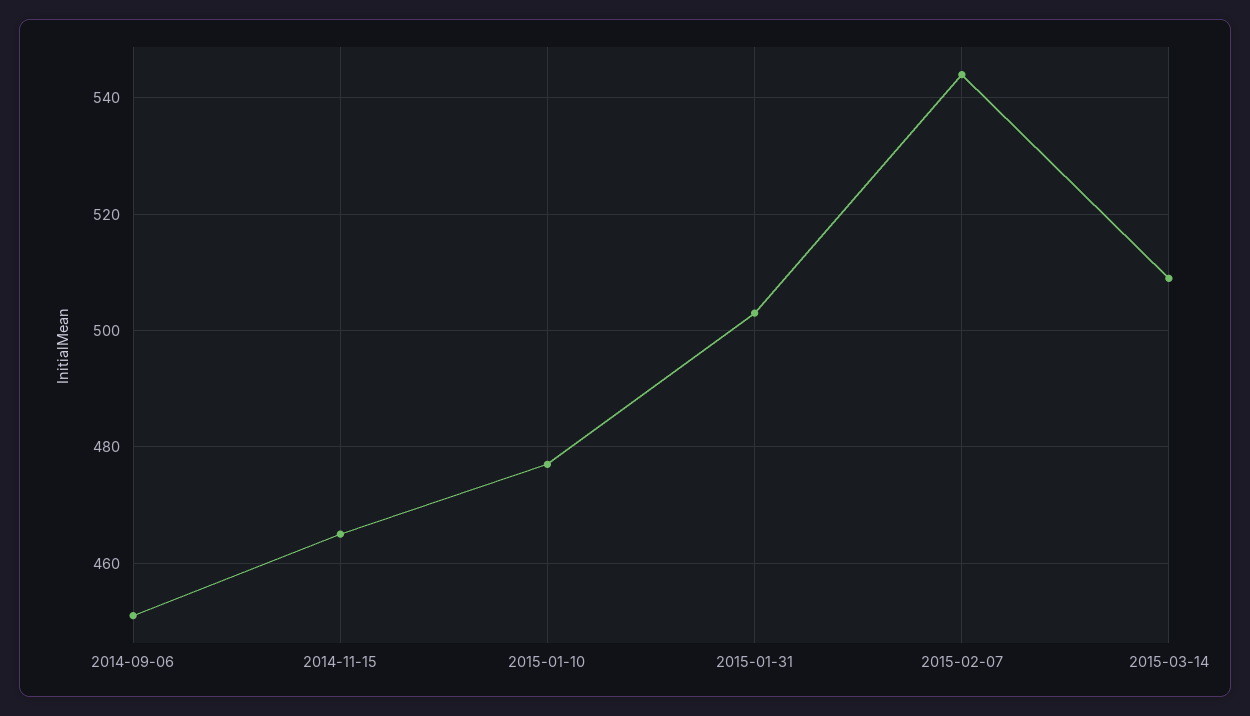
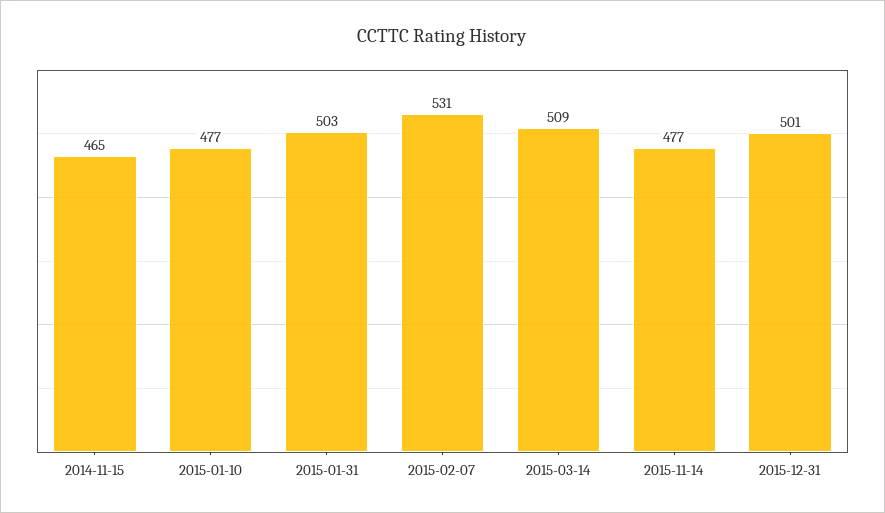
2014-09-06: 450 -> none
2015-02-07: 545 -> 531
2015-11-14: none -> 477
2015-12-31: none -> 501

